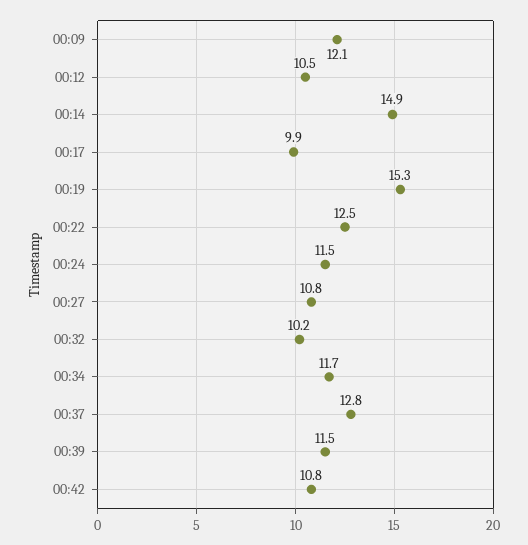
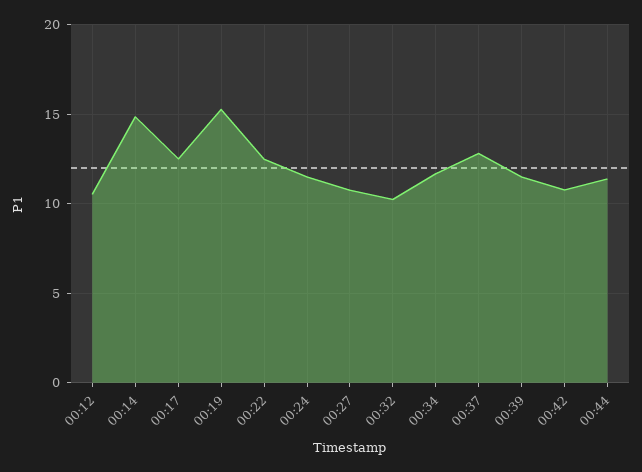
00:09: 12.1 -> none
00:17: 9.9 -> 12.5
00:44: none -> 11.5

